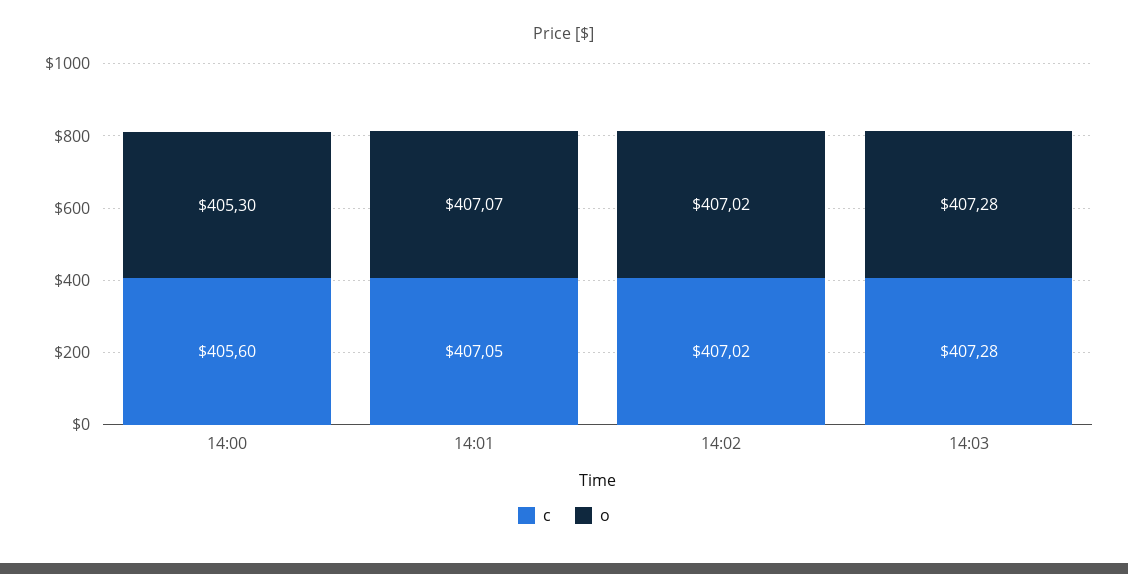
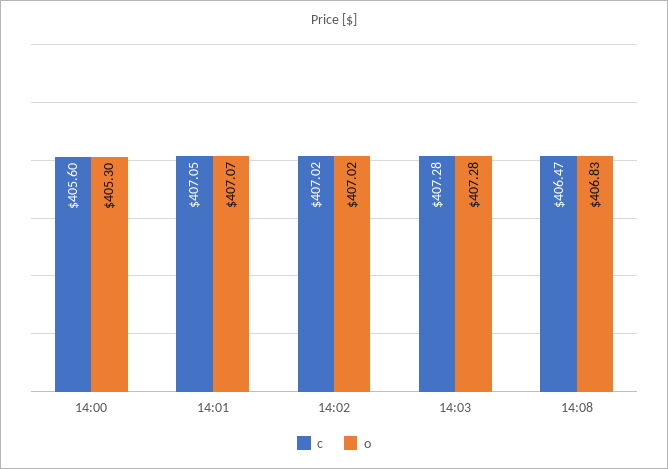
c, 14:08: none -> 406.47
o, 14:08: none -> 406.83

